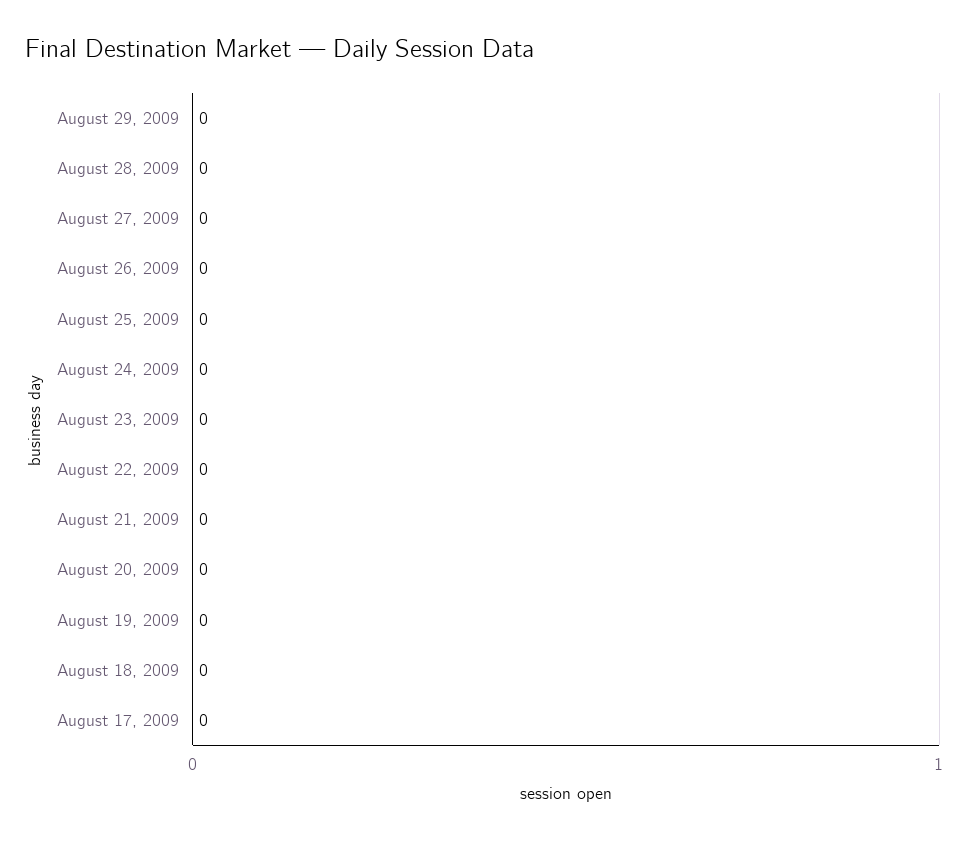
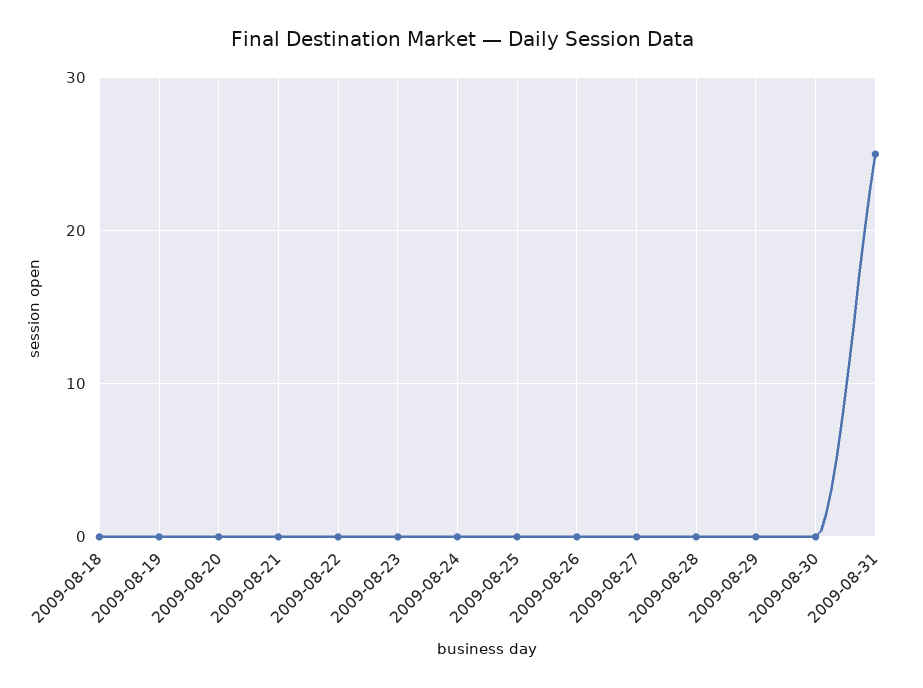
August 17, 2009: 0 -> none
2009-08-30: none -> 0
2009-08-31: none -> 25

